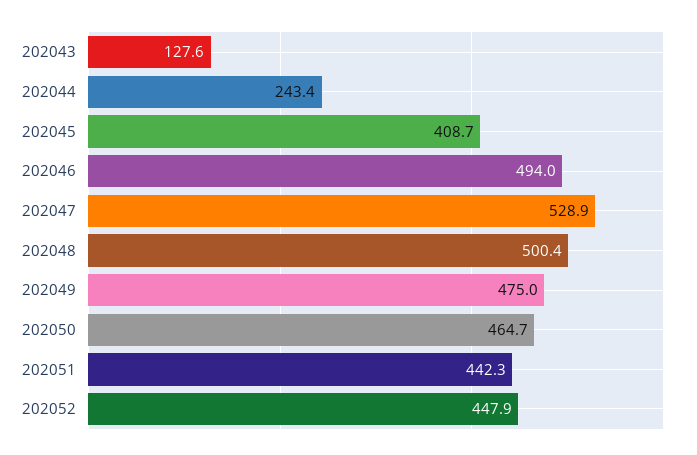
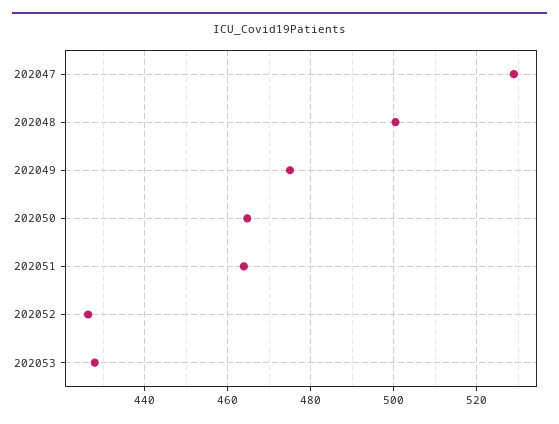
202043: 127.6 -> none
202044: 243.4 -> none
202045: 408.7 -> none
202046: 494 -> none
202051: 442.3 -> 464
202052: 447.9 -> 426
202053: none -> 428

